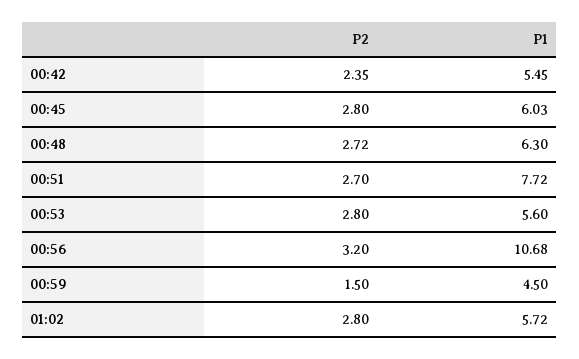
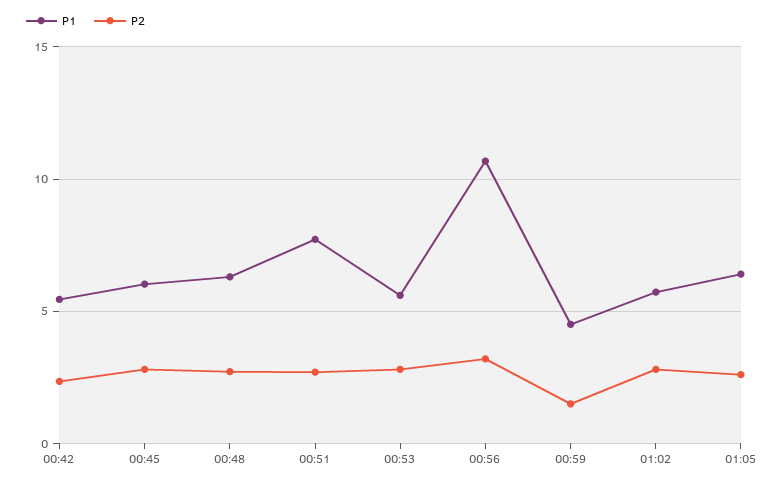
P1, 01:05: none -> 6.5
P2, 01:05: none -> 2.5

